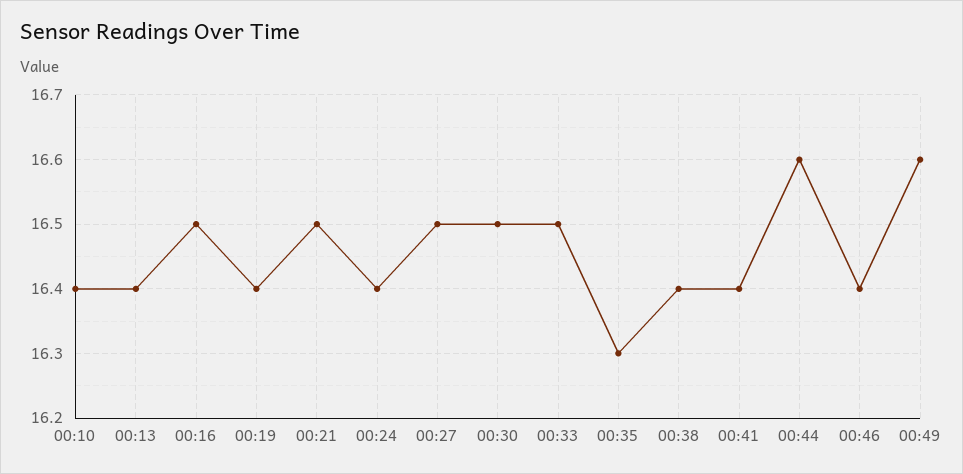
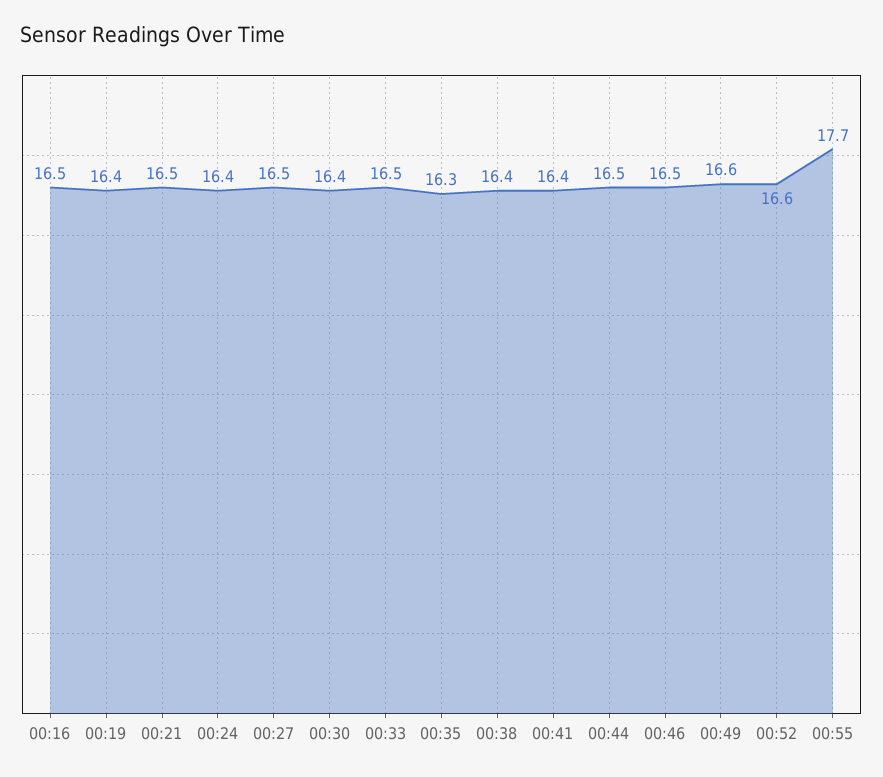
00:10: 16.4 -> none
00:13: 16.4 -> none
00:30: 16.5 -> 16.4
00:44: 16.6 -> 16.5
00:46: 16.4 -> 16.5
00:52: none -> 16.6
00:55: none -> 17.7

